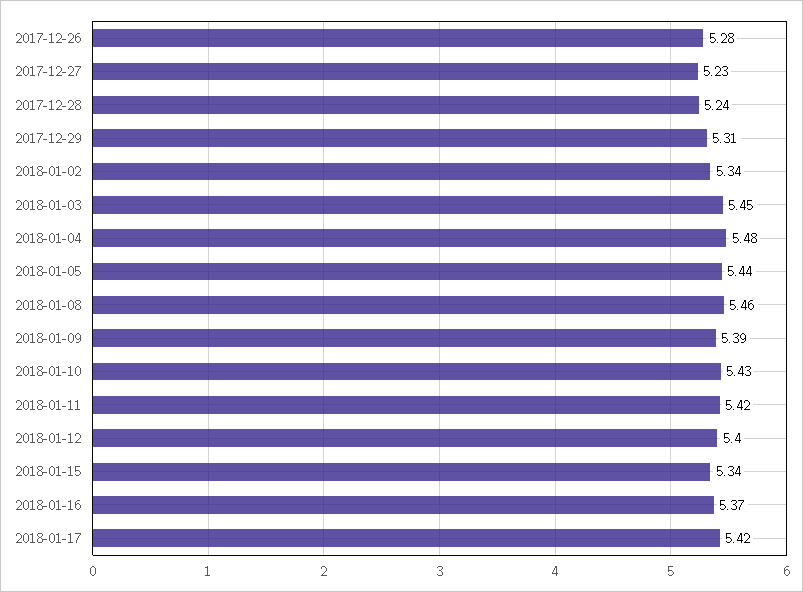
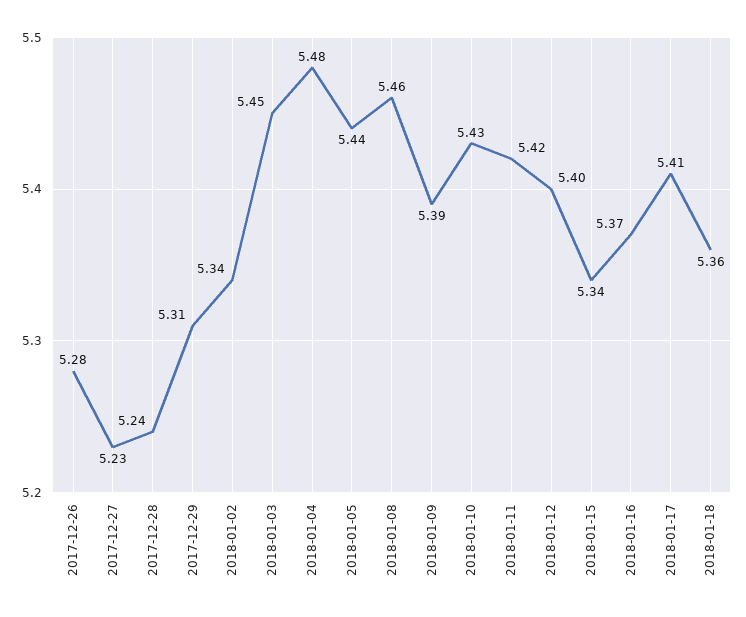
2018-01-17: 5.42 -> 5.41
2018-01-18: none -> 5.36

